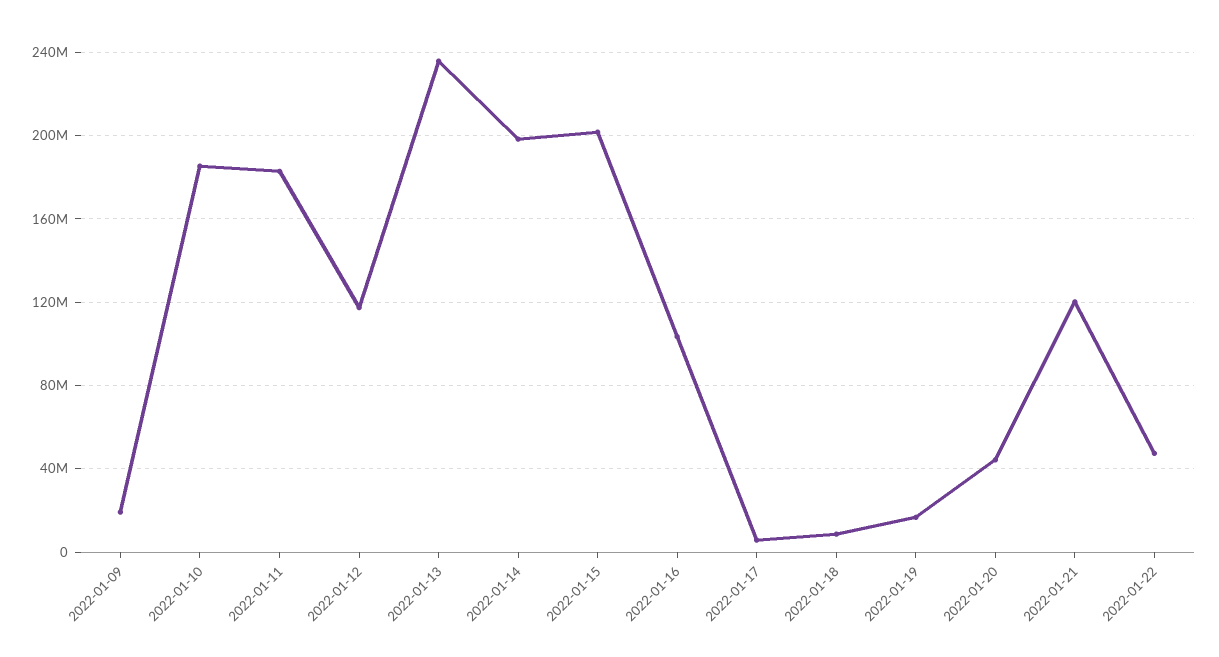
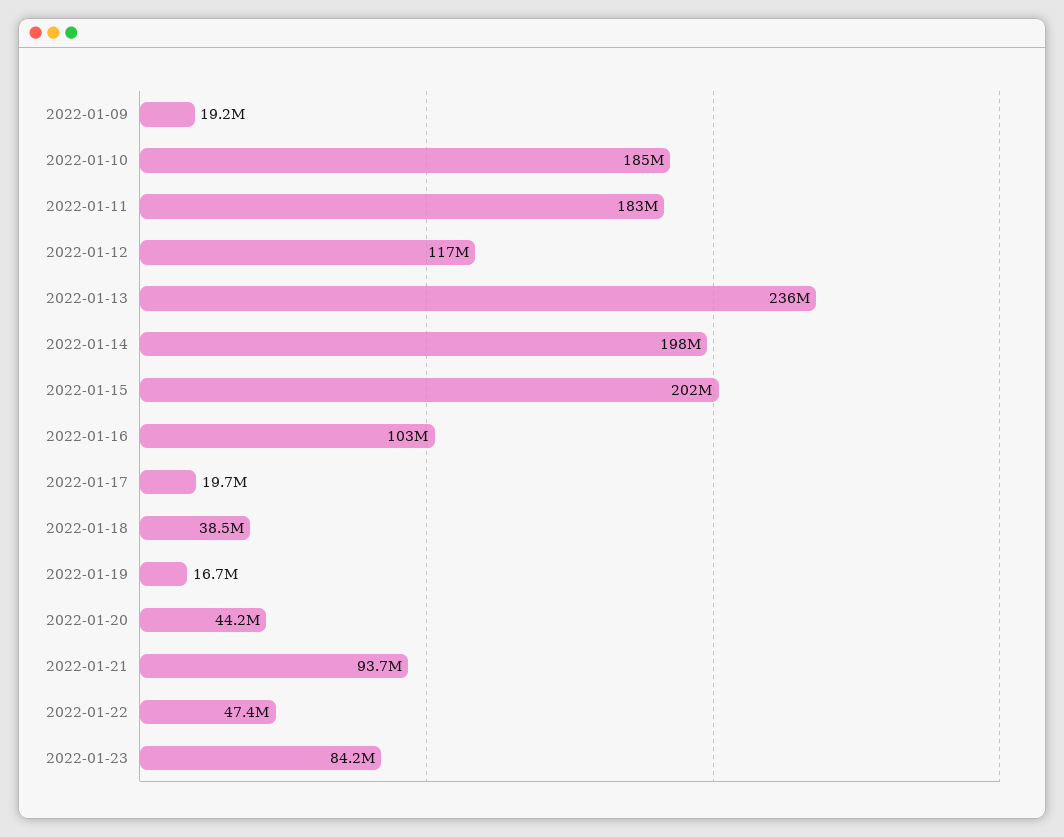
2022-01-17: 5000000 -> 19700000
2022-01-18: 10000000 -> 38500000
2022-01-21: 120000000 -> 93700000
2022-01-23: none -> 84200000

